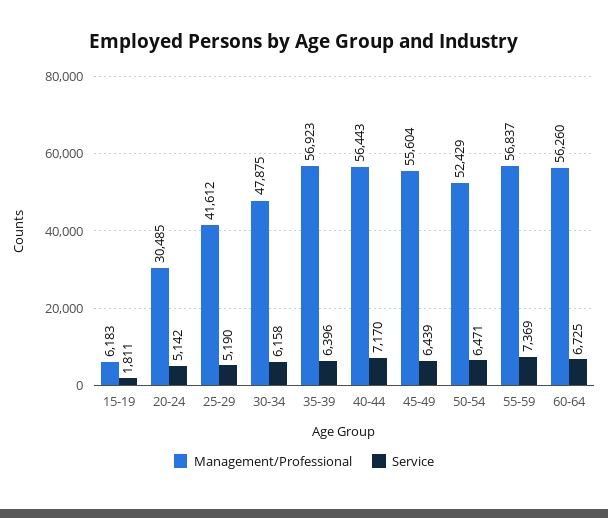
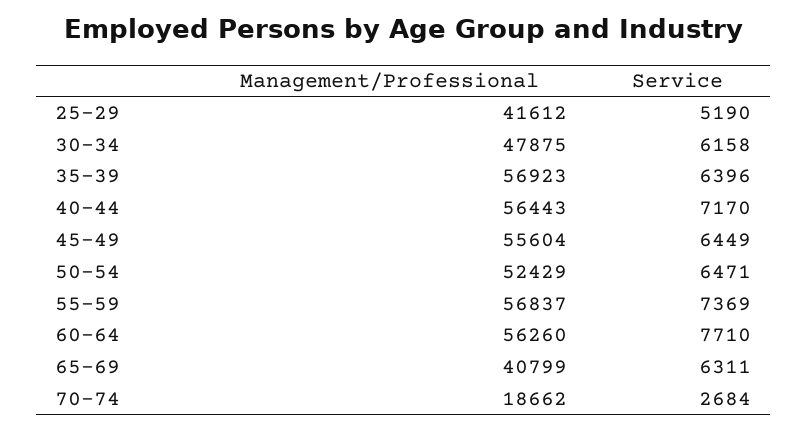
Management/Professional, 15-19: 6183 -> none
Service, 15-19: 1811 -> none
Management/Professional, 20-24: 30485 -> none
Service, 20-24: 5142 -> none
Service, 45-49: 6439 -> 6449
Service, 60-64: 6725 -> 7710
Management/Professional, 65-69: none -> 40799
Service, 65-69: none -> 6311
Management/Professional, 70-74: none -> 18662
Service, 70-74: none -> 2684

